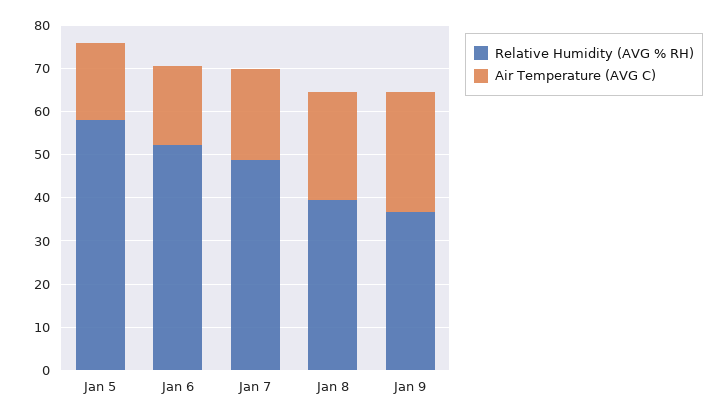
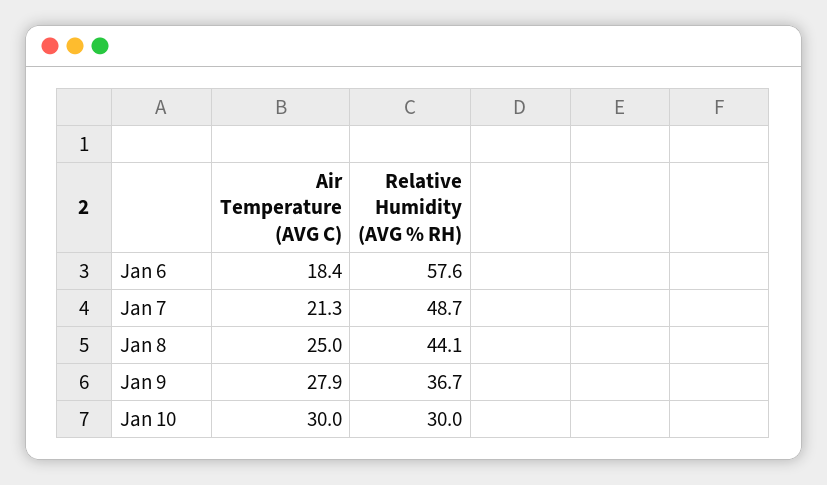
Relative Humidity (AVG % RH), Jan 5: 58 -> none
Air Temperature (AVG C), Jan 5: 18 -> none
Relative Humidity (AVG % RH), Jan 6: 52 -> 57.6
Relative Humidity (AVG % RH), Jan 8: 40 -> 44.1
Air Temperature (AVG C), Jan 10: none -> 30
Relative Humidity (AVG % RH), Jan 10: none -> 30

